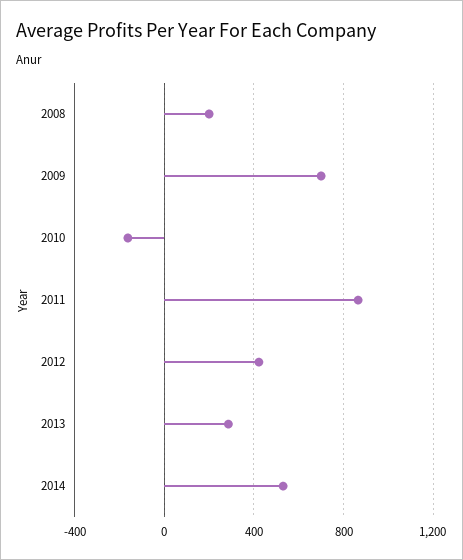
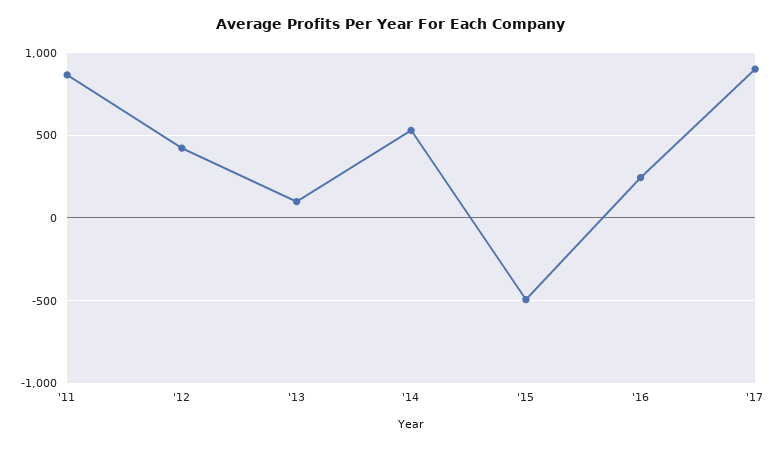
2008: 200 -> none
2009: 700 -> none
2010: -150 -> none
2013: 300 -> 100
'15: none -> -500
'16: none -> 250
'17: none -> 900

